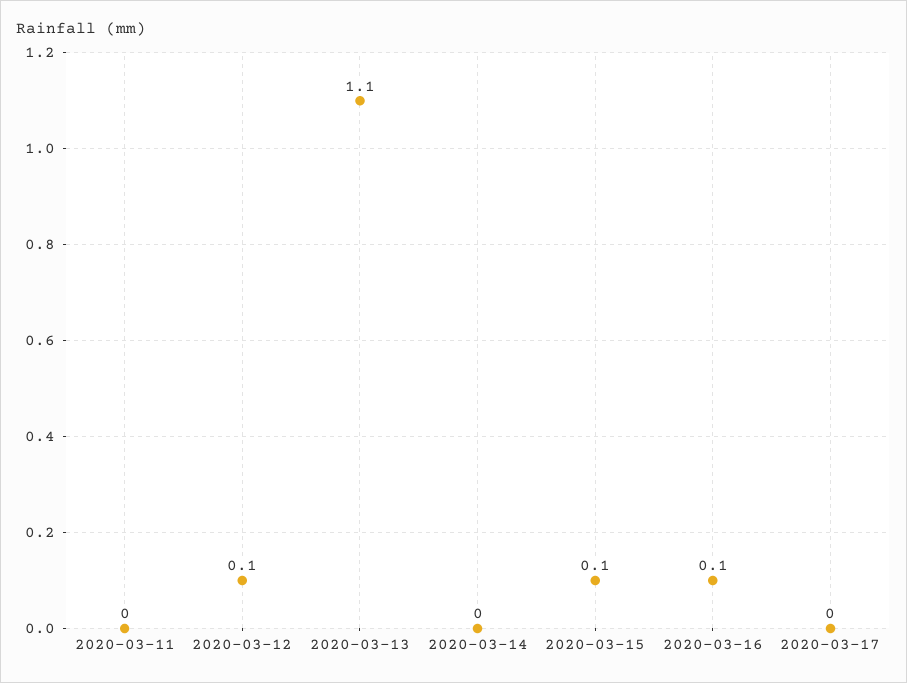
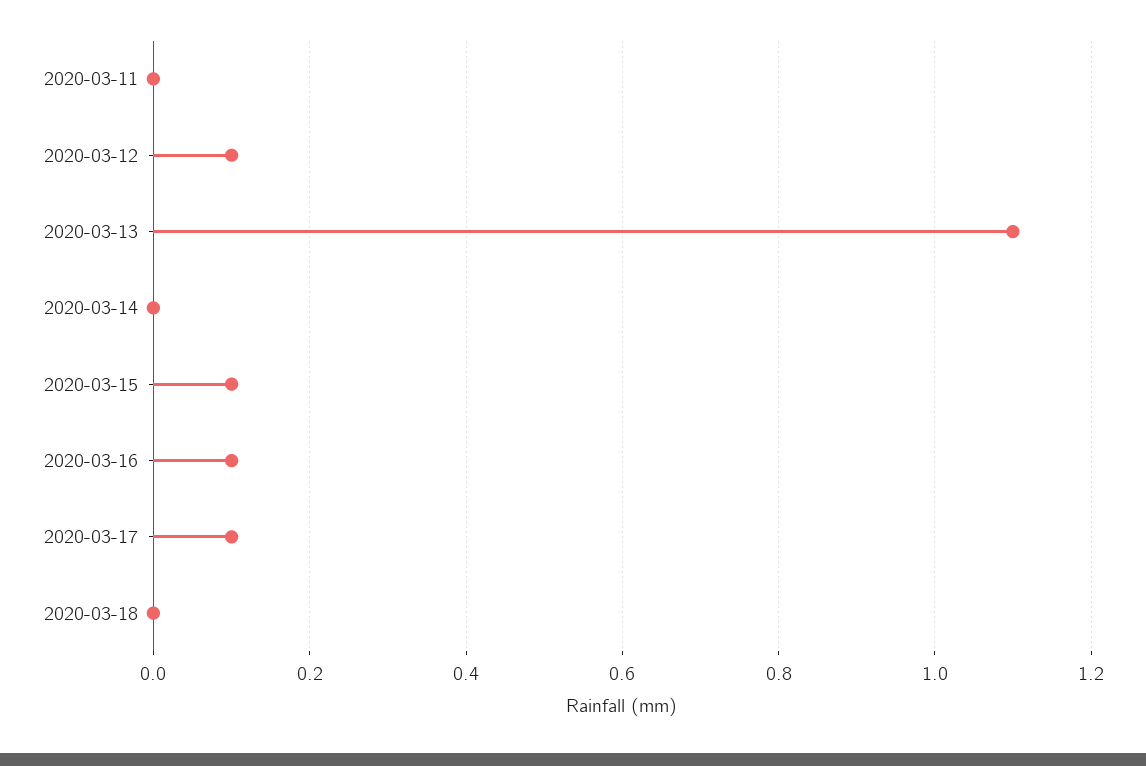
2020-03-17: 0 -> 0.1
2020-03-18: none -> 0

